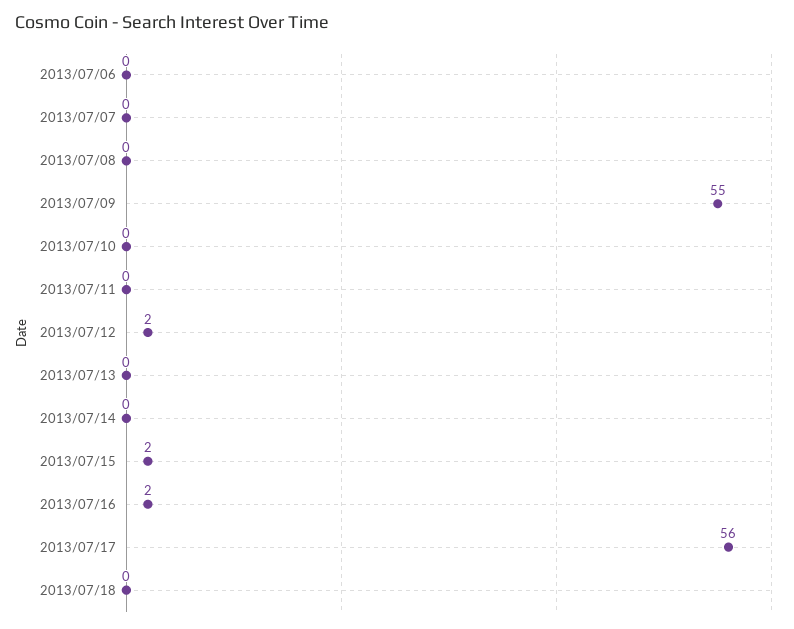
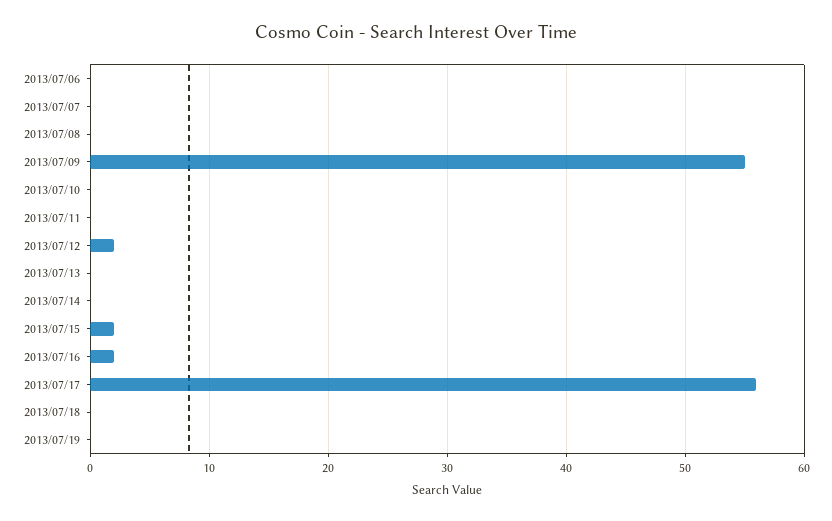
2013/07/19: none -> 0

